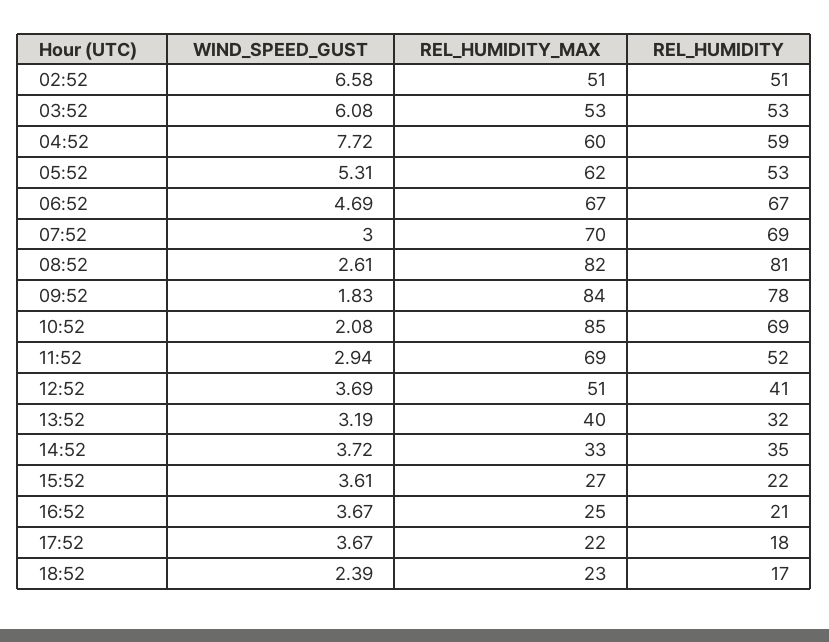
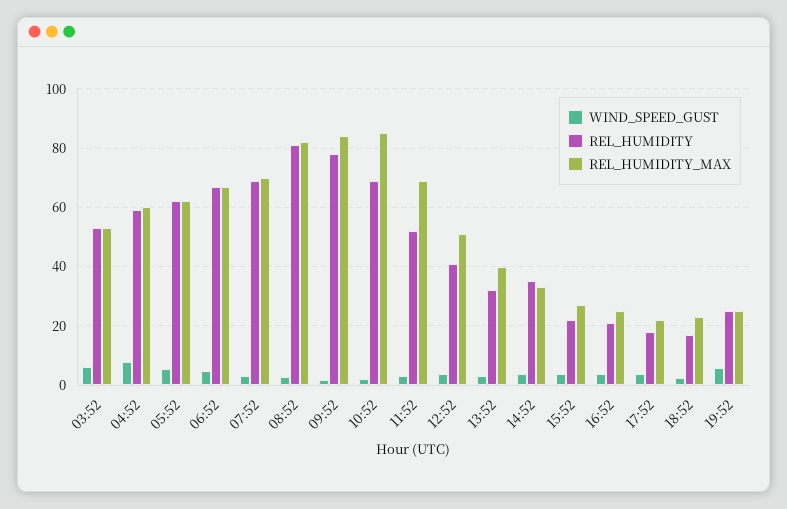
WIND_SPEED_GUST, 02:52: 6.58 -> none
REL_HUMIDITY_MAX, 02:52: 51 -> none
REL_HUMIDITY, 02:52: 51 -> none
REL_HUMIDITY, 05:52: 53 -> 62.5
WIND_SPEED_GUST, 19:52: none -> 5
REL_HUMIDITY, 19:52: none -> 25
REL_HUMIDITY_MAX, 19:52: none -> 25

